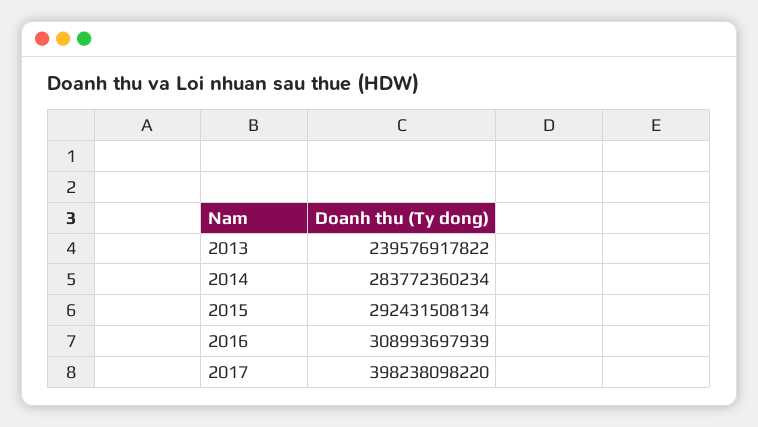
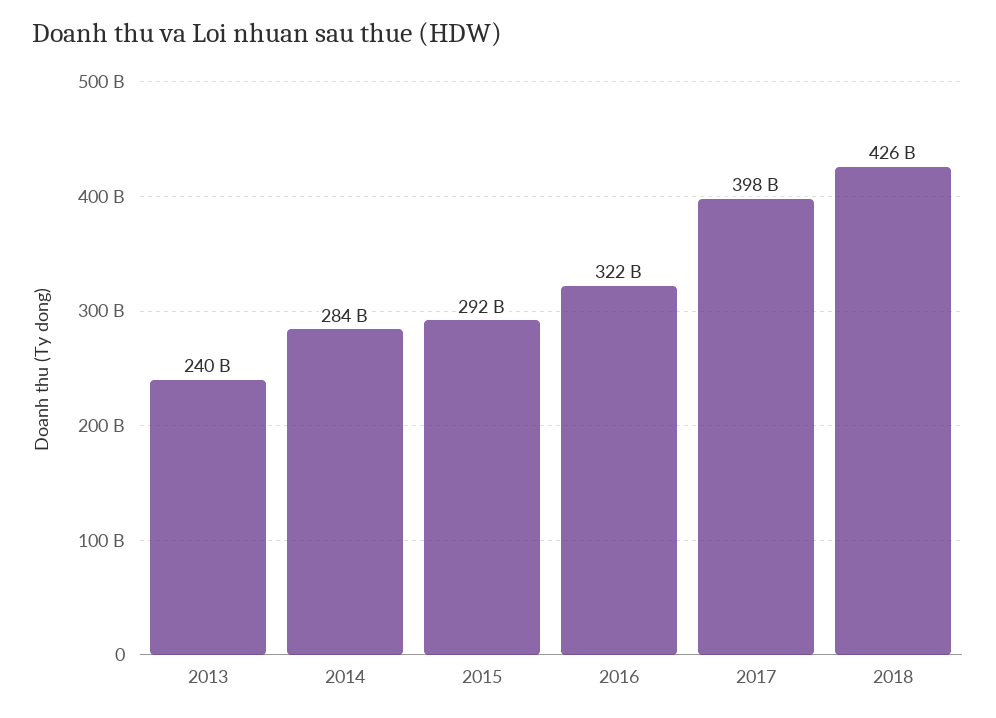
2016: 308993697939 -> 322000000000
2018: none -> 426000000000

